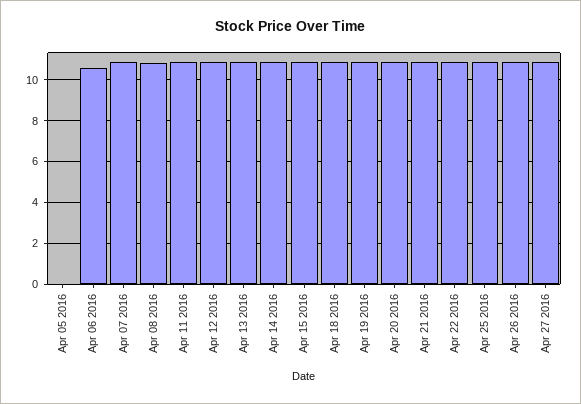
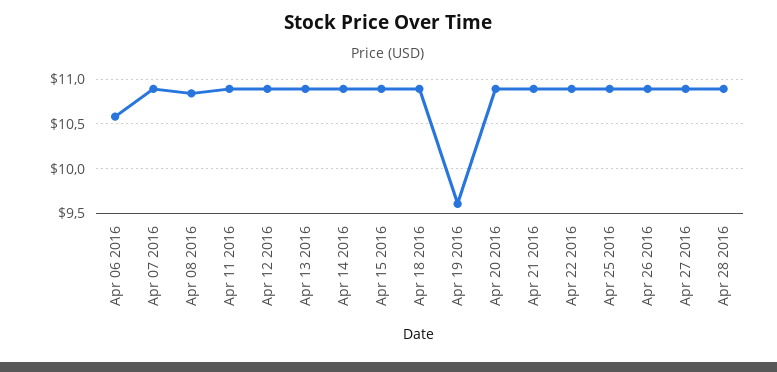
Apr 05 2016: 0 -> none
Apr 19 2016: 11 -> 9.6
Apr 28 2016: none -> 10.9

